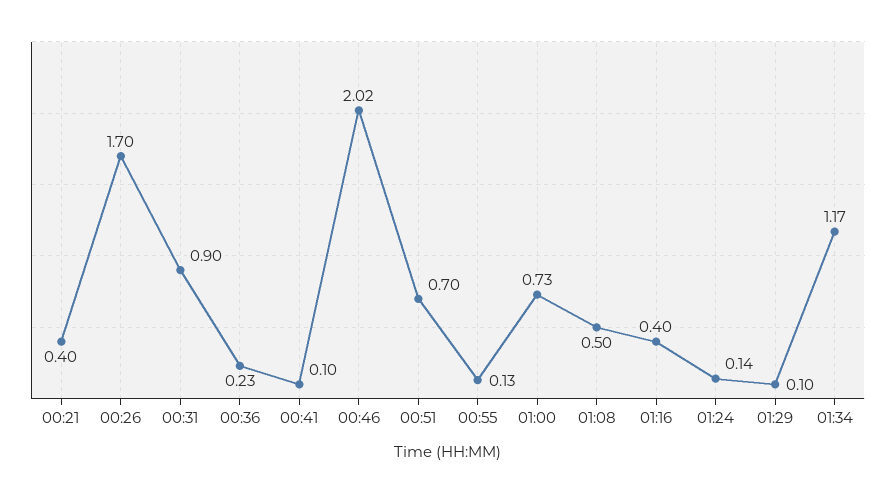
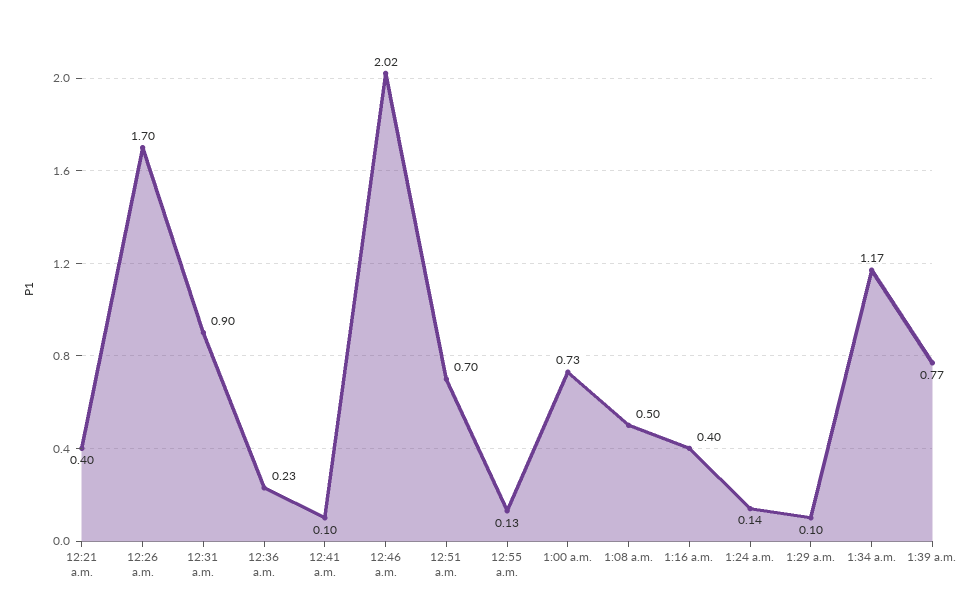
1:39 a.m.: none -> 0.77

